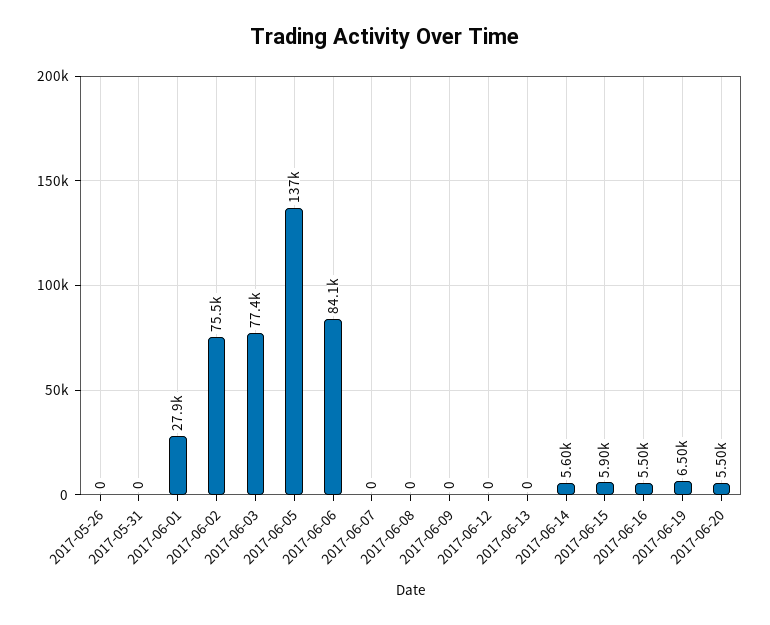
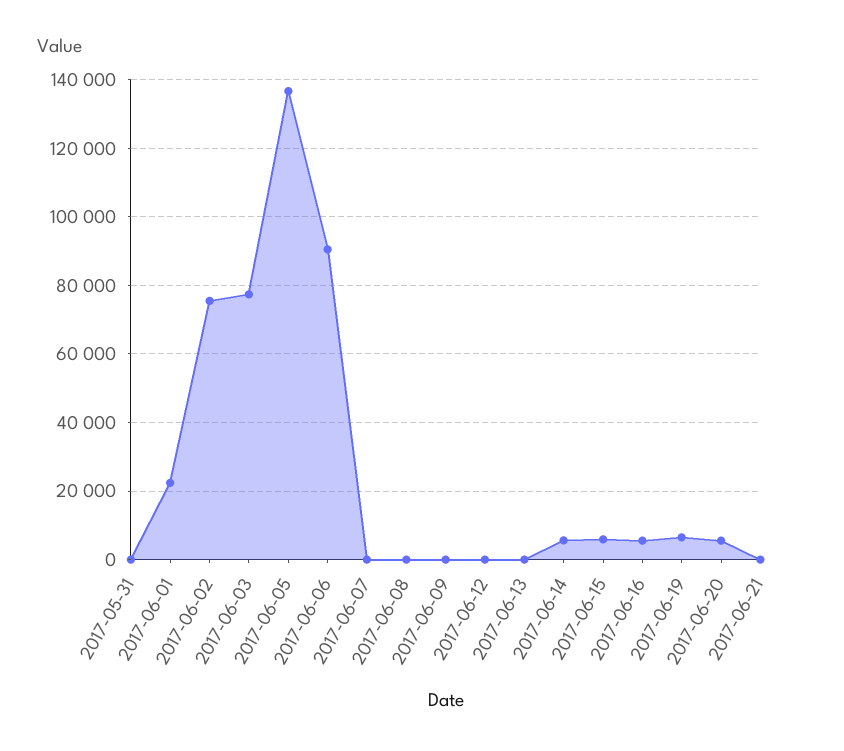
2017-05-26: 0 -> none
2017-06-01: 27900 -> 22000
2017-06-06: 84100 -> 90000
2017-06-21: none -> 0

